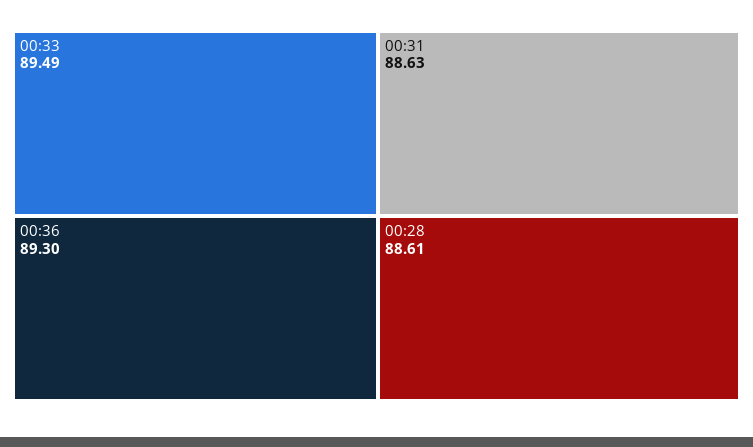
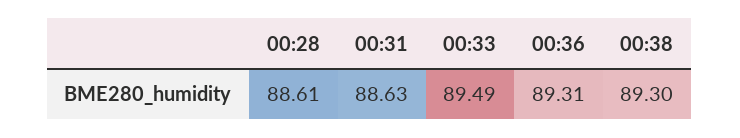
00:36: 89.3 -> 89.31
00:38: none -> 89.3

